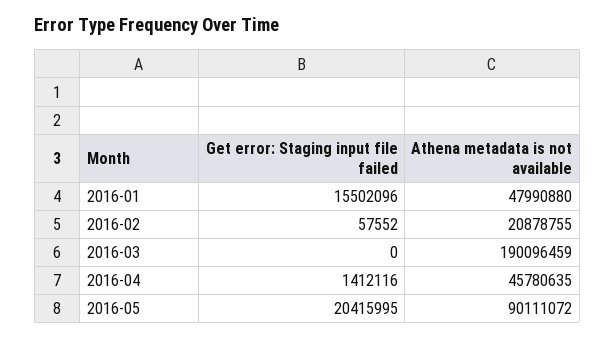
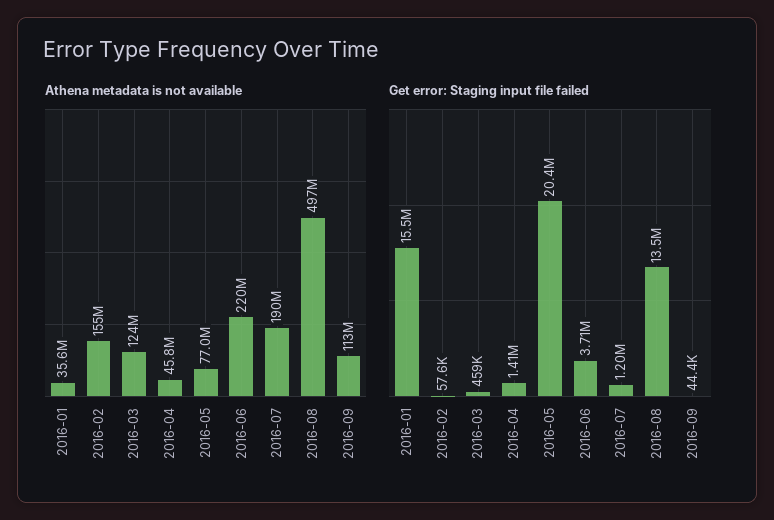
Athena metadata is not available, 2016-01: 47990880 -> 35600000
Athena metadata is not available, 2016-02: 20878755 -> 155000000
Get error: Staging input file failed, 2016-03: 0 -> 459000
Athena metadata is not available, 2016-03: 190096459 -> 124000000
Athena metadata is not available, 2016-05: 90111072 -> 77000000
Athena metadata is not available, 2016-06: none -> 220000000
Athena metadata is not available, 2016-07: none -> 190000000
Athena metadata is not available, 2016-08: none -> 497000000
Athena metadata is not available, 2016-09: none -> 113000000
Get error: Staging input file failed, 2016-06: none -> 3710000
Get error: Staging input file failed, 2016-07: none -> 1200000
Get error: Staging input file failed, 2016-08: none -> 13500000
Get error: Staging input file failed, 2016-09: none -> 44400

